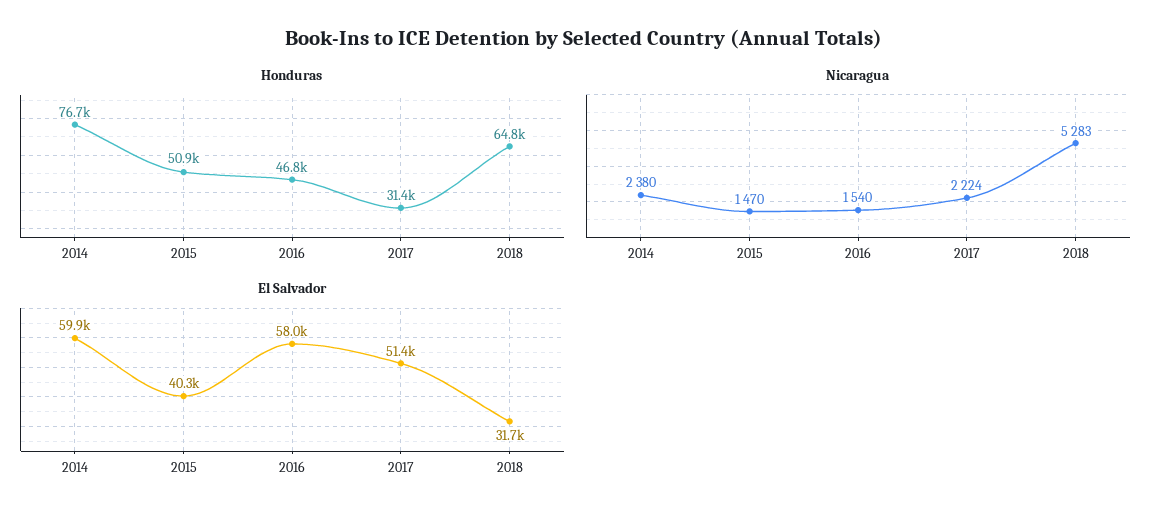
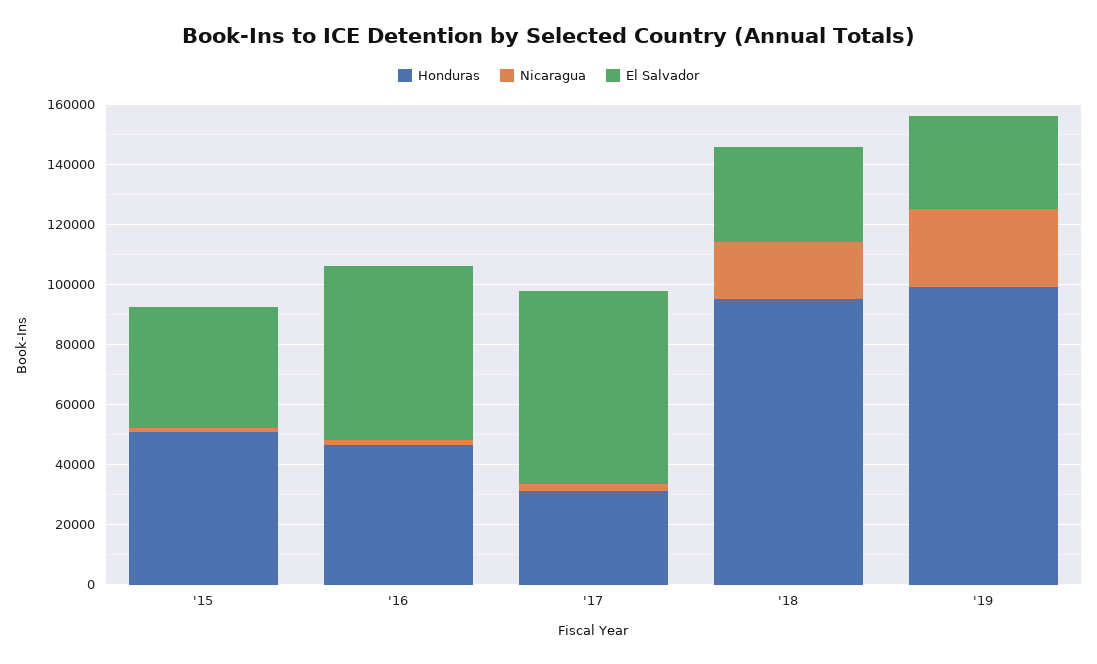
Honduras, 2014: 76700 -> none
Honduras, 2018: 64800 -> 95000
Nicaragua, 2014: 2380 -> none
Nicaragua, 2018: 5283 -> 20000
El Salvador, 2014: 59900 -> none
El Salvador, 2017: 51400 -> 65000
Honduras, '19: none -> 100000
Nicaragua, '19: none -> 25000
El Salvador, '19: none -> 30000

